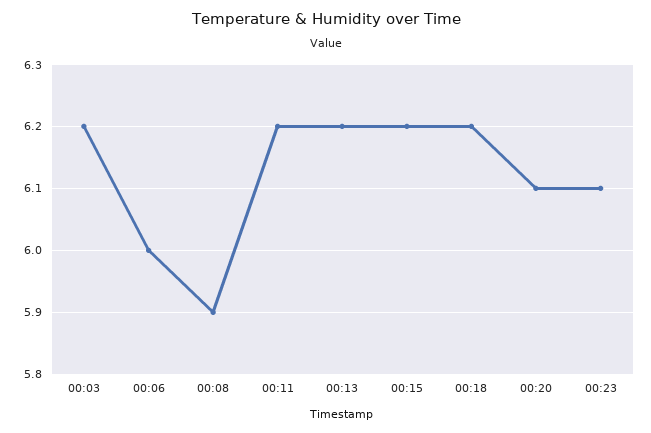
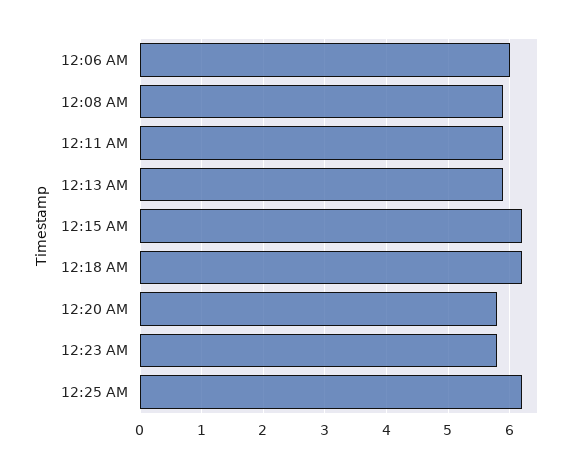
00:03: 6.2 -> none
00:11: 6.2 -> 5.9
00:13: 6.2 -> 5.9
00:20: 6.1 -> 5.8
00:23: 6.1 -> 5.8
12:25 AM: none -> 6.2

